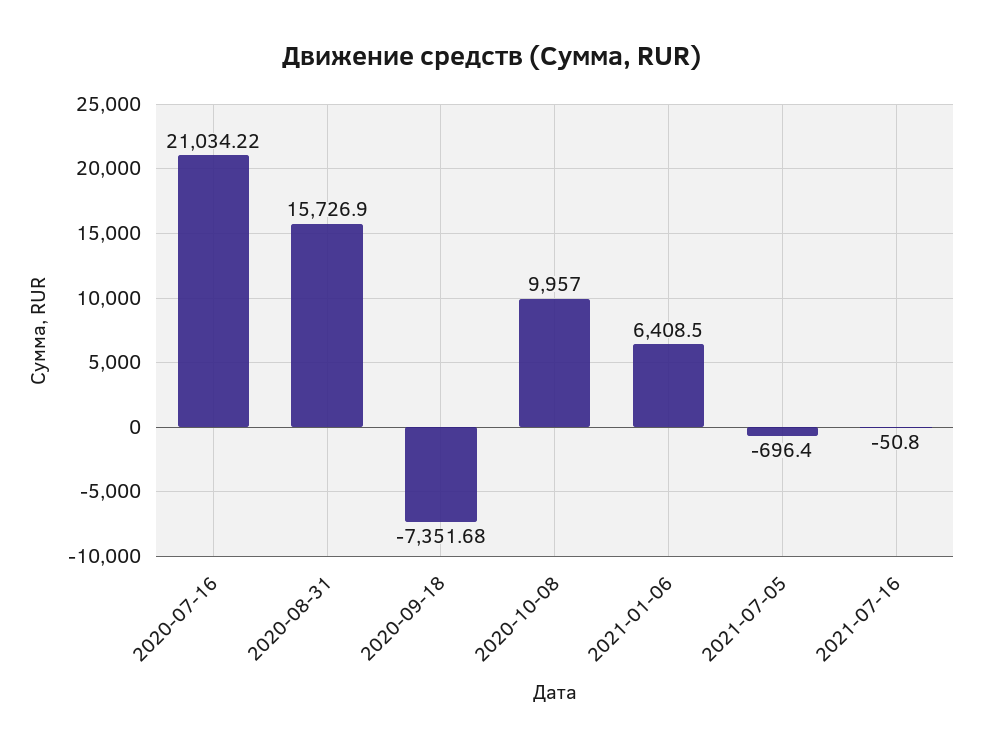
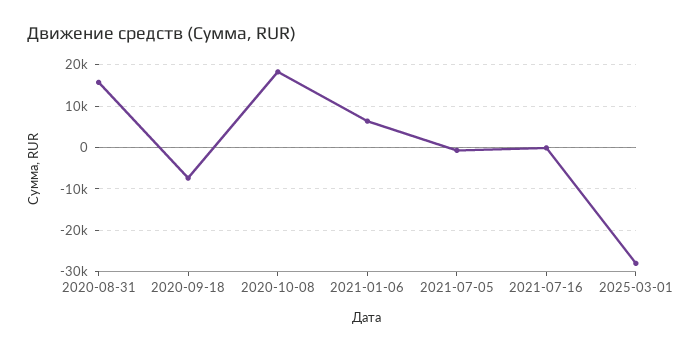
2020-07-16: 21034.22 -> none
2020-10-08: 9957 -> 18000
2025-03-01: none -> -28000

